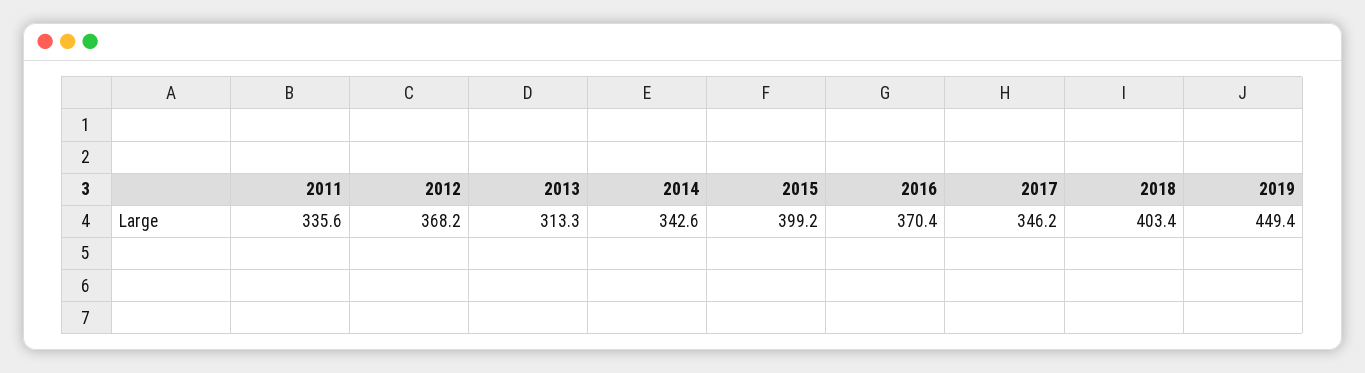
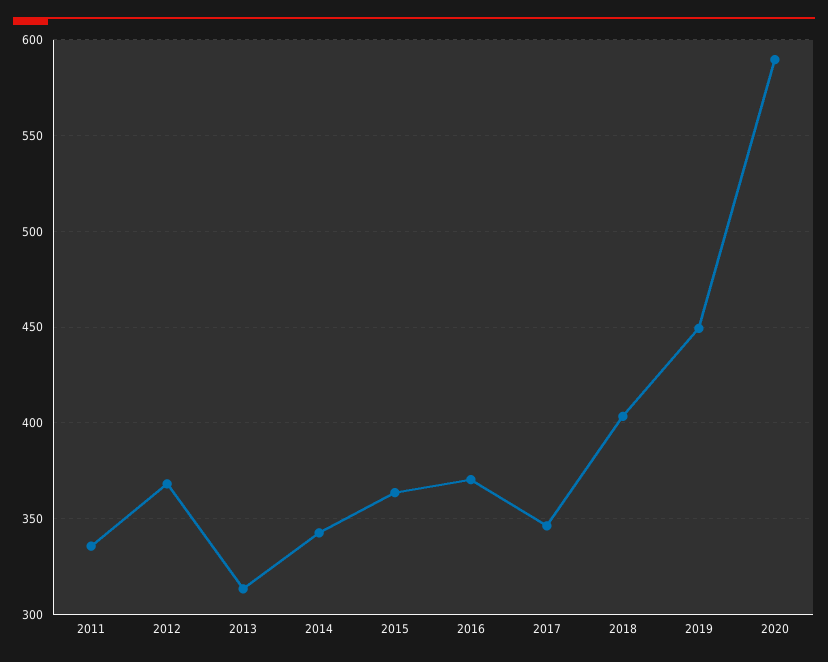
2015: 399.2 -> 365
2020: none -> 590

